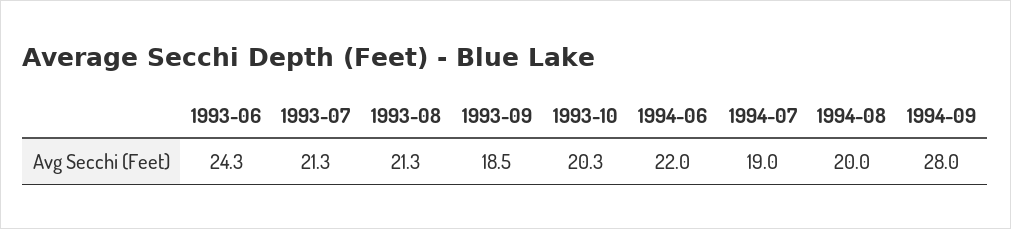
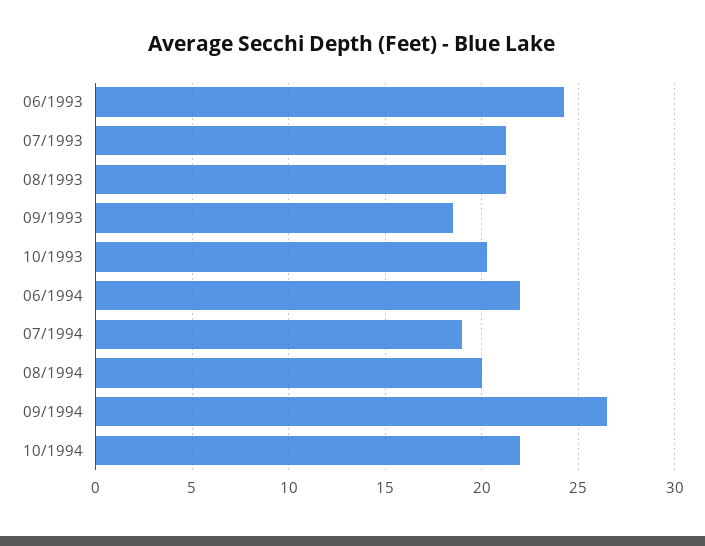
1994-09: 28 -> 26.5
10/1994: none -> 22

